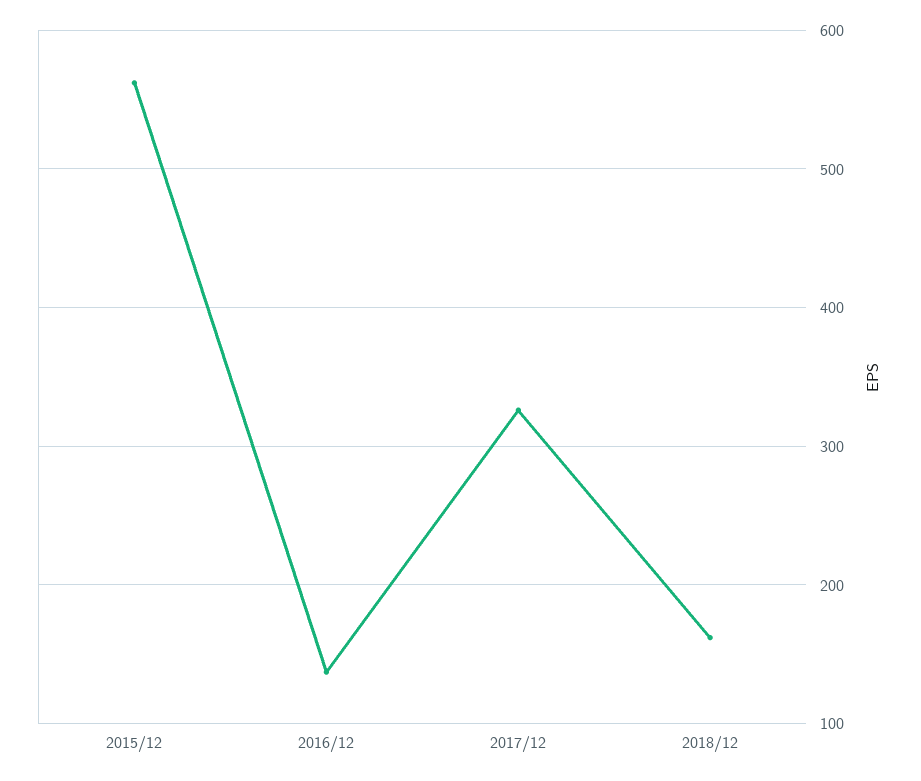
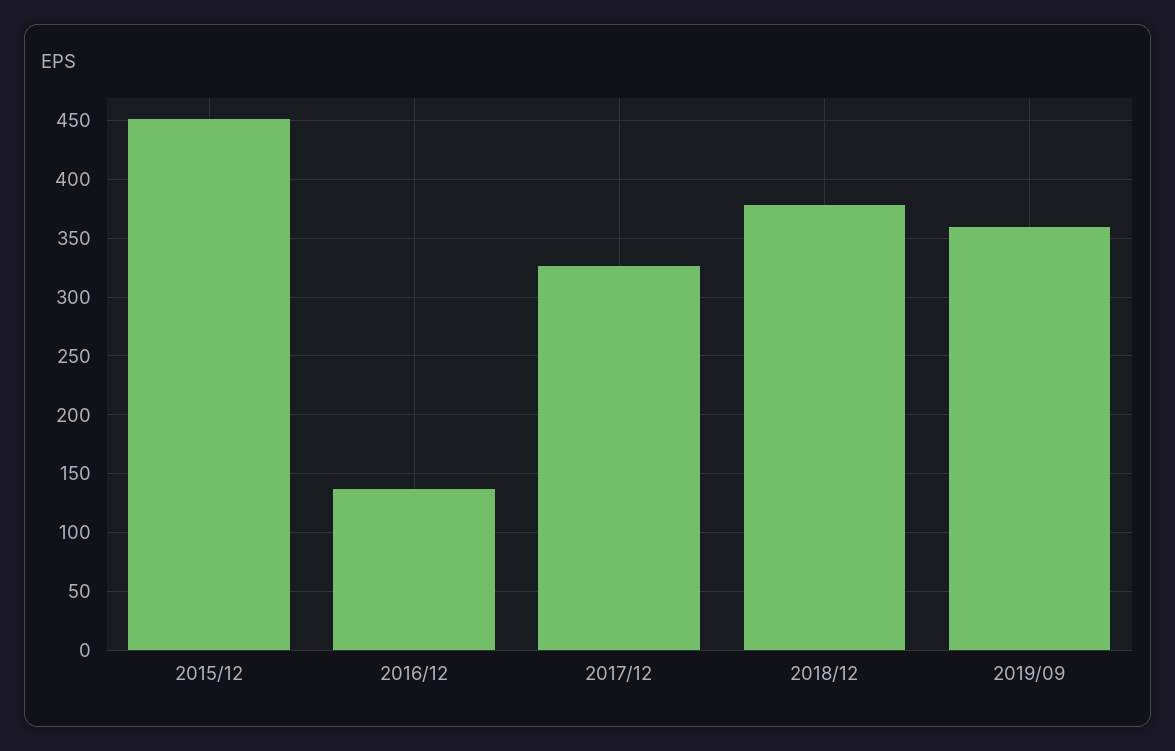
2015/12: 560 -> 450
2018/12: 160 -> 380
2019/09: none -> 360

